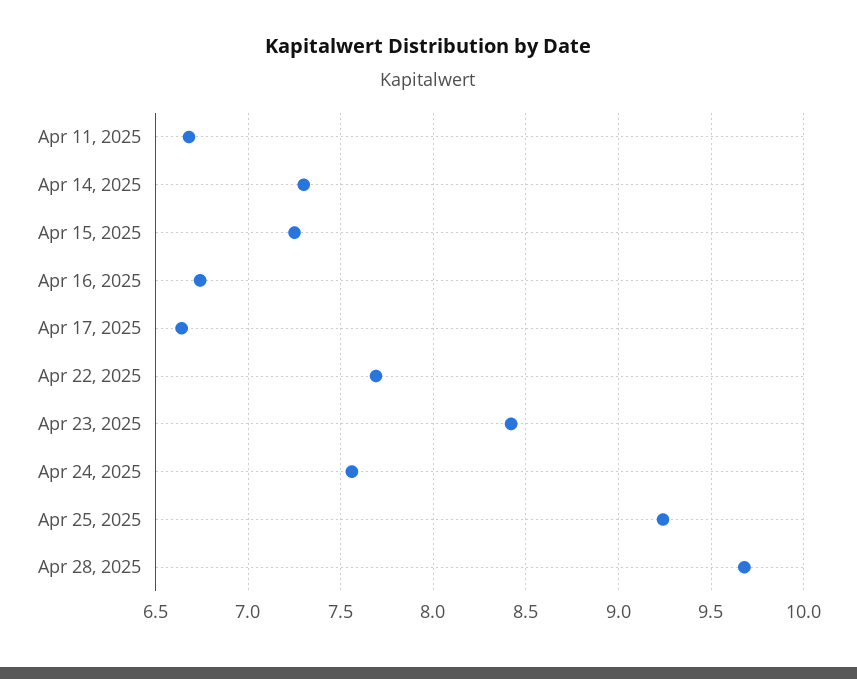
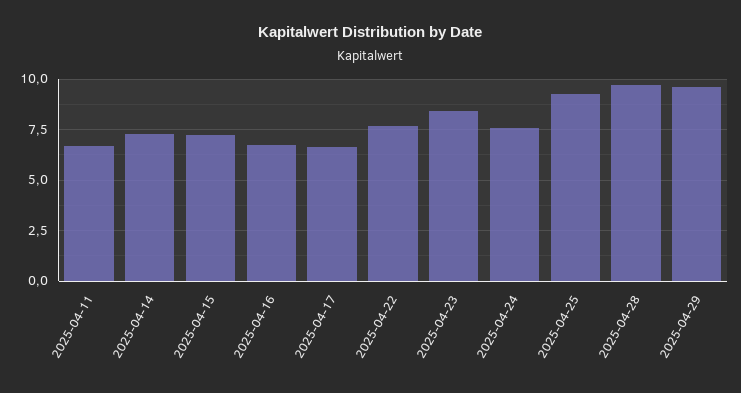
2025-04-29: none -> 9.5

